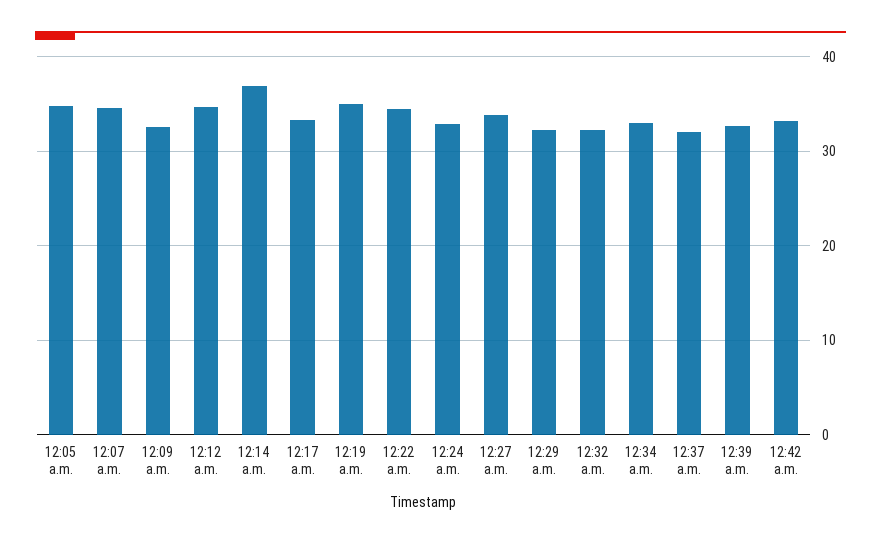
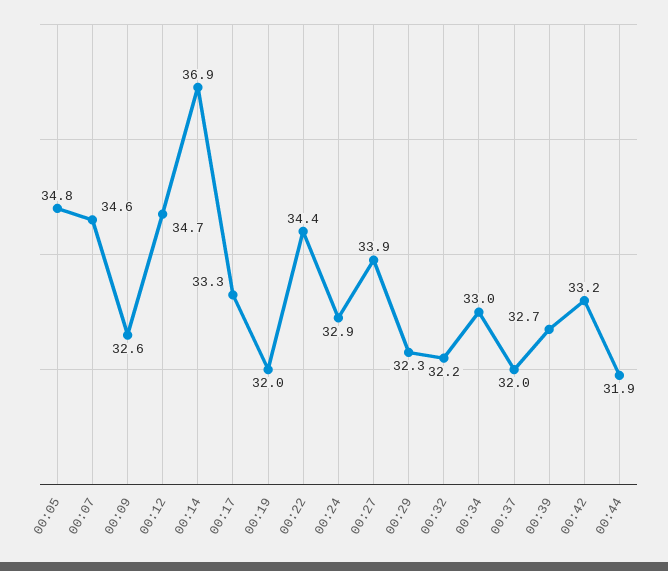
12:19 a.m.: 35 -> 32
00:44: none -> 31.9

